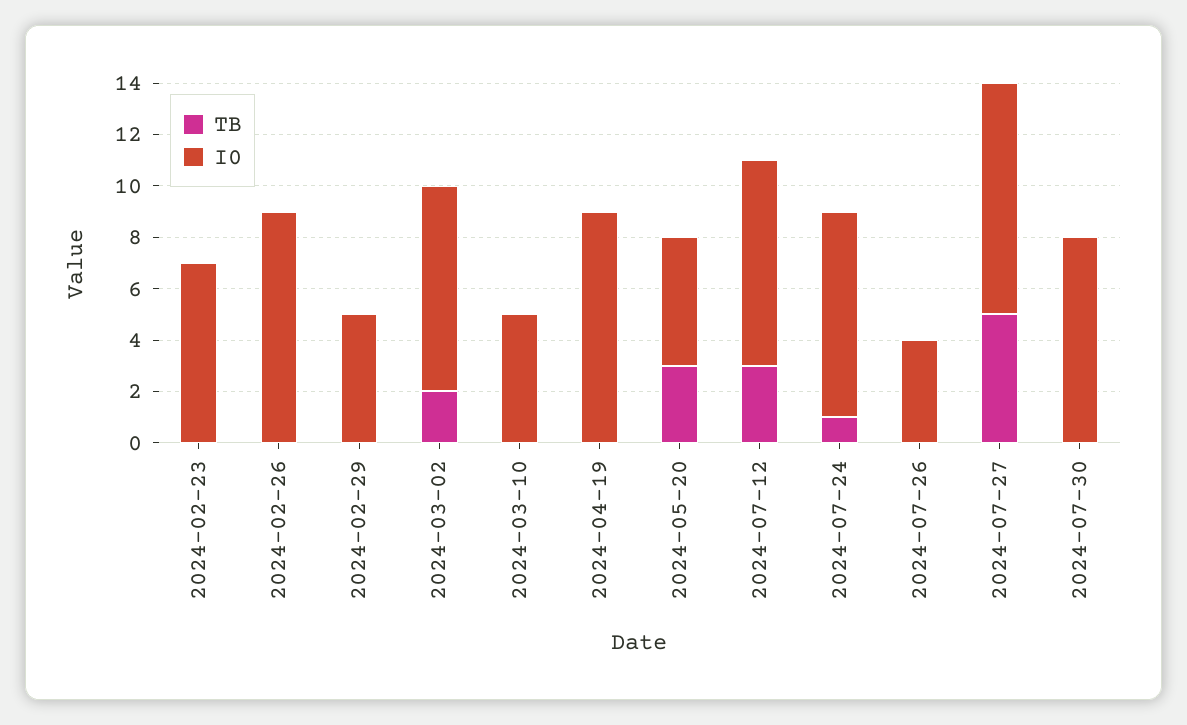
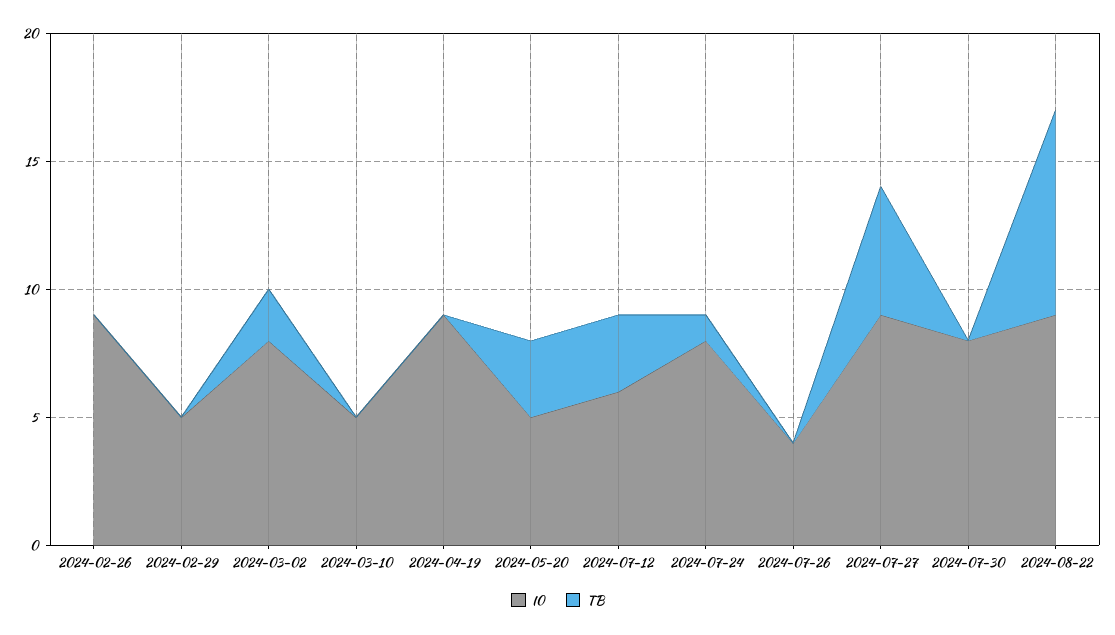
TB, 2024-02-23: 0 -> none
I0, 2024-02-23: 7 -> none
I0, 2024-07-12: 8 -> 6
I0, 2024-08-22: none -> 9
TB, 2024-08-22: none -> 8

